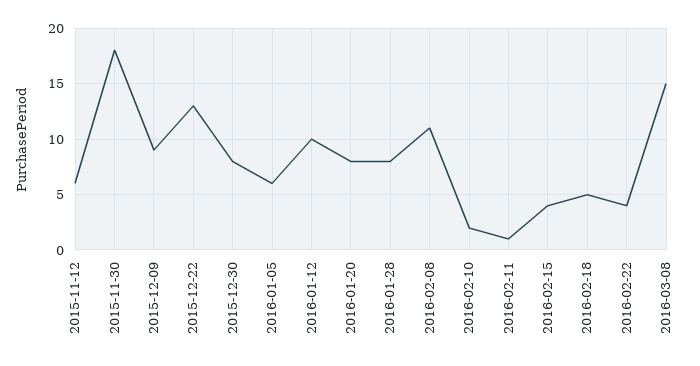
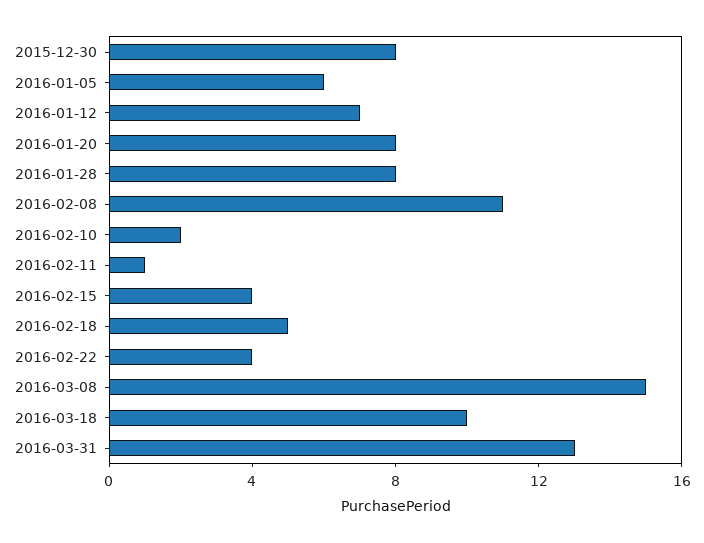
2015-11-12: 6 -> none
2015-11-30: 18 -> none
2015-12-09: 9 -> none
2015-12-22: 13 -> none
2016-01-12: 10 -> 7
2016-03-18: none -> 10
2016-03-31: none -> 13

